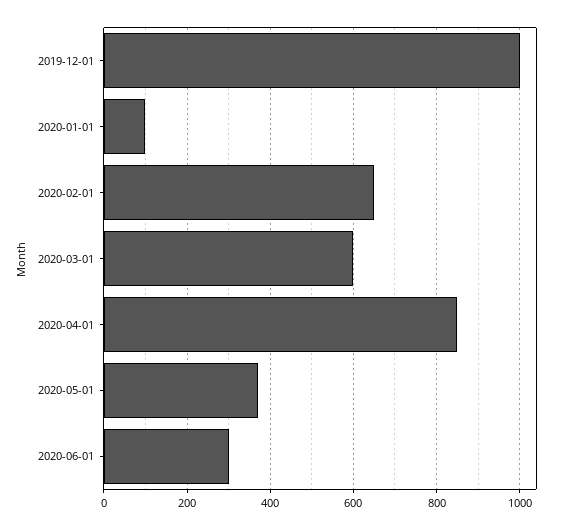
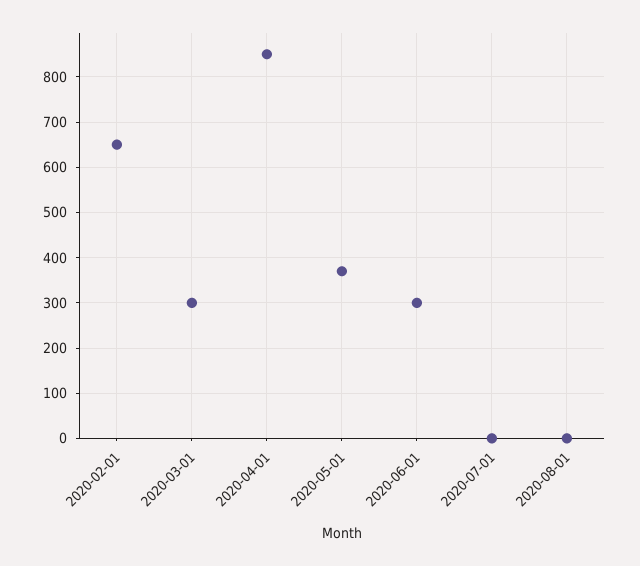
2019-12-01: 1000 -> none
2020-01-01: 100 -> none
2020-03-01: 600 -> 300
2020-07-01: none -> 0
2020-08-01: none -> 0

